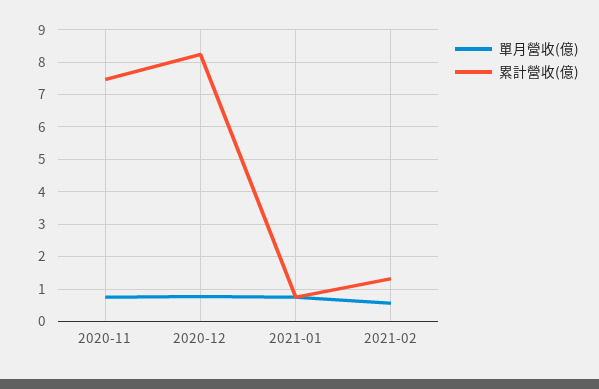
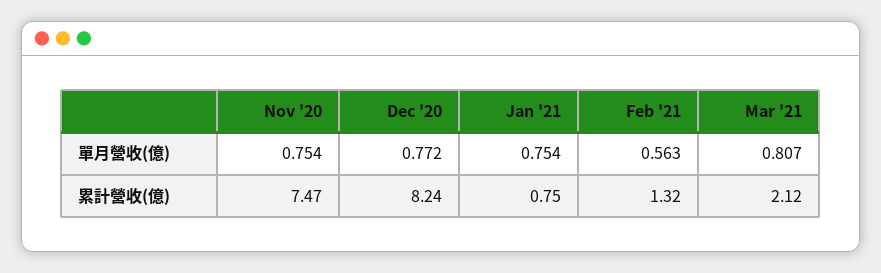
單月營收(億), Mar '21: none -> 0.807
累計營收(億), Mar '21: none -> 2.12

